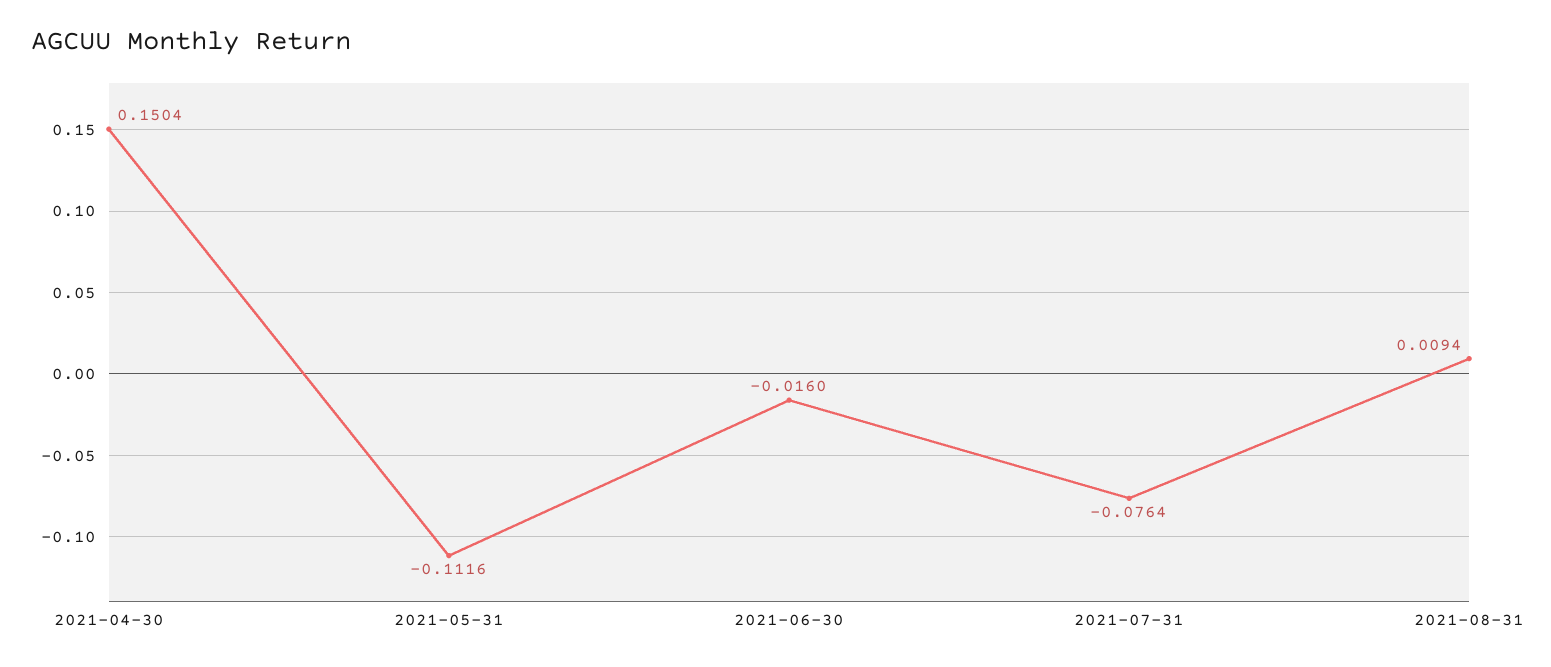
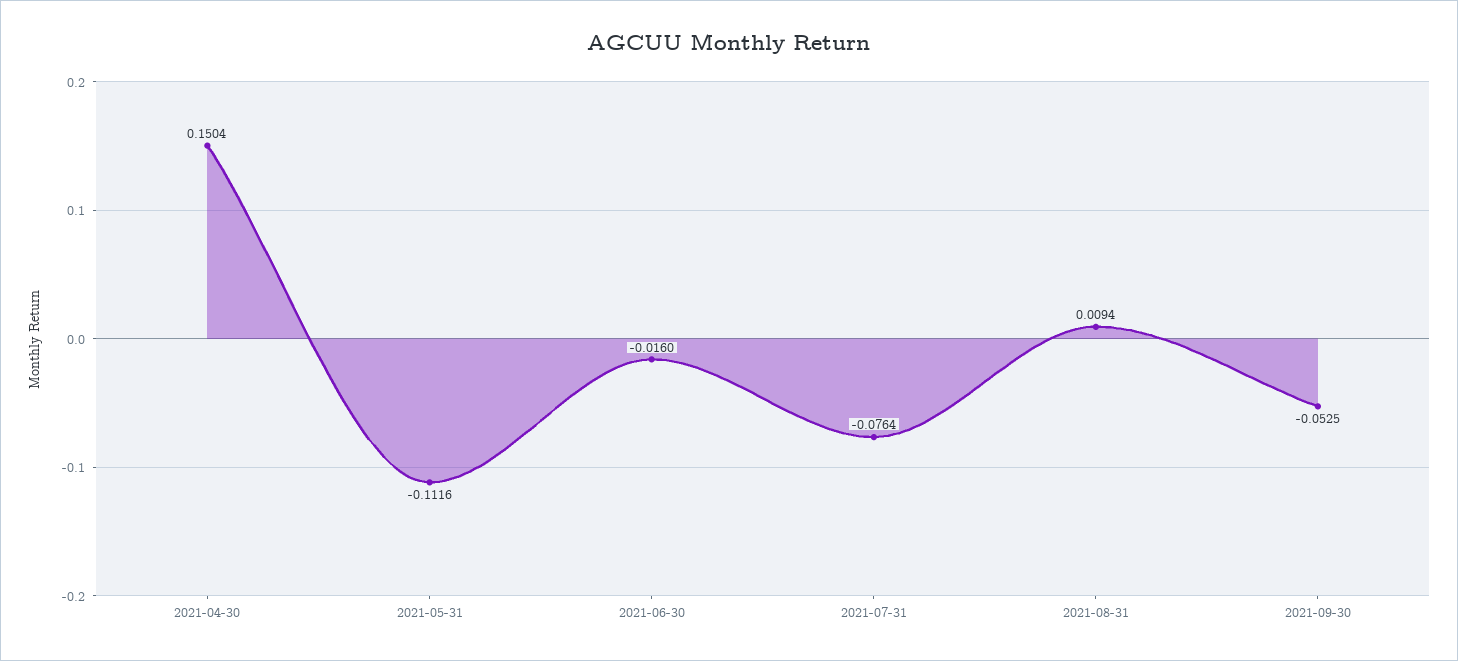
2021-09-30: none -> -0.0525

